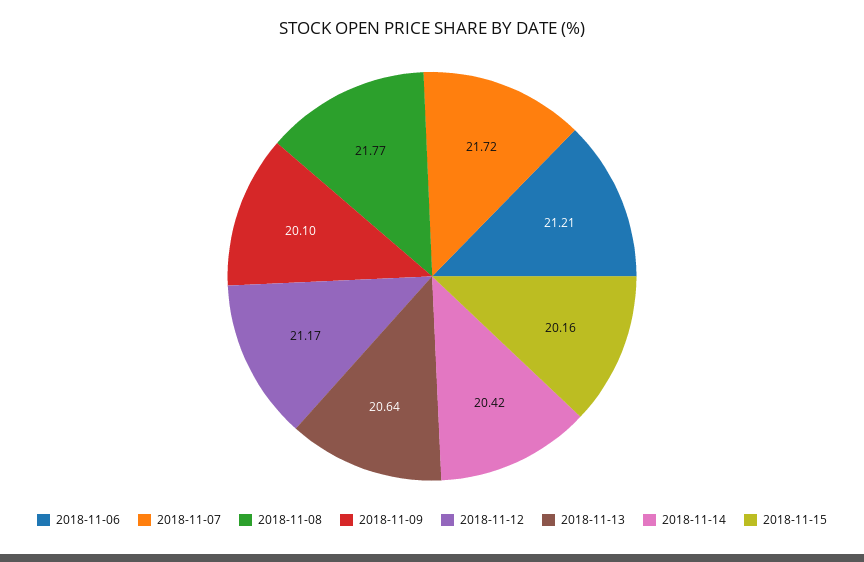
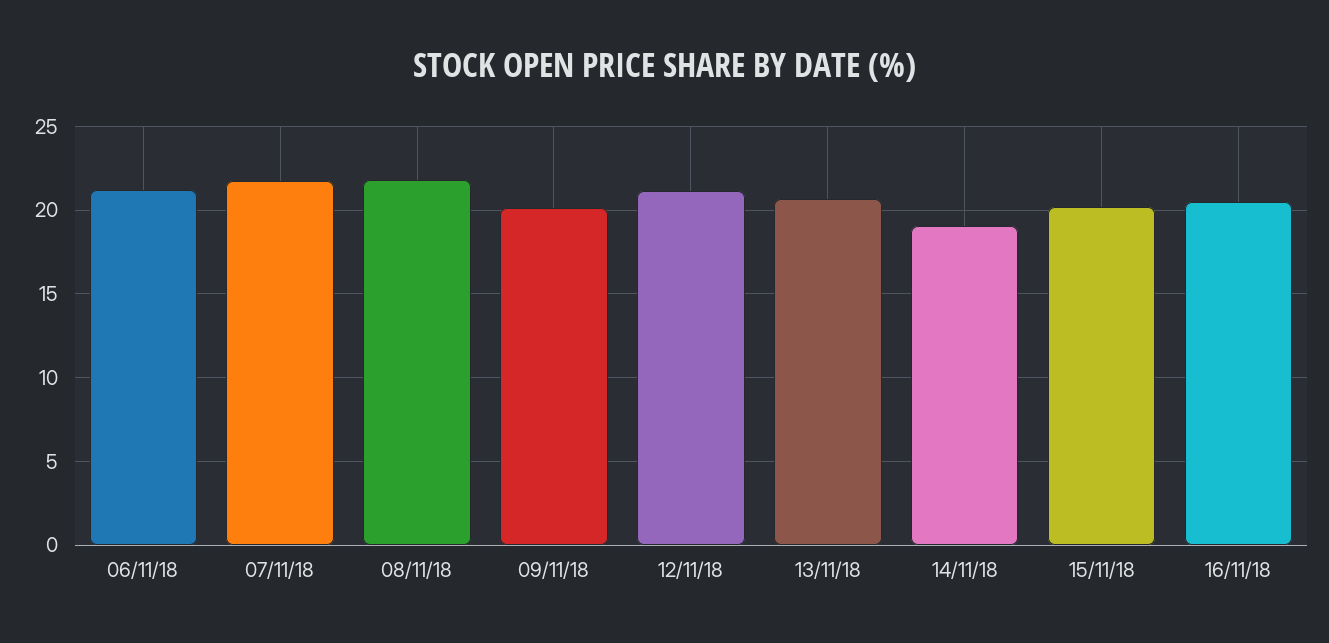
2018-11-14: 20.42 -> 19
16/11/18: none -> 20.5

